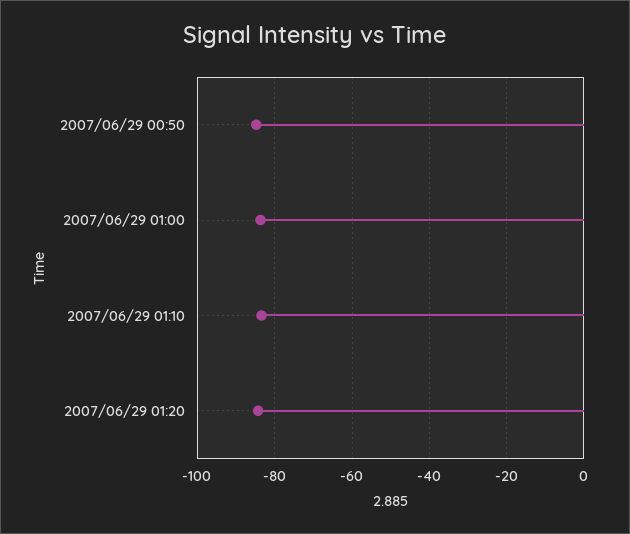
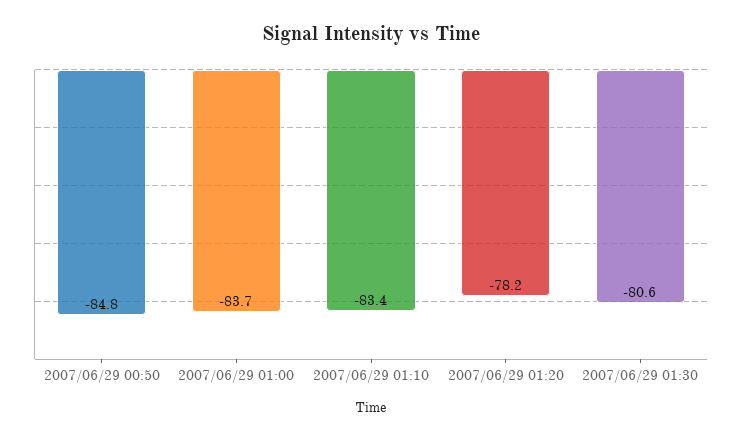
2007/06/29 01:20: -84 -> -78.2
2007/06/29 01:30: none -> -80.6

